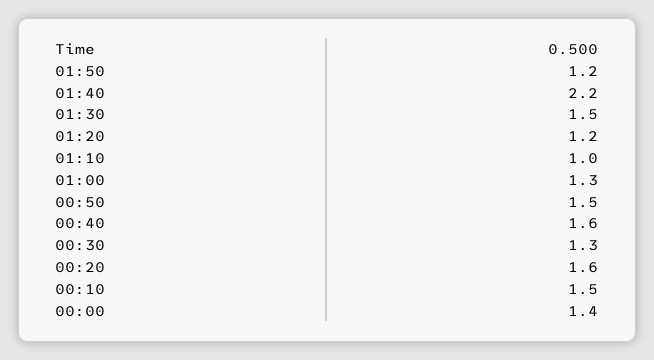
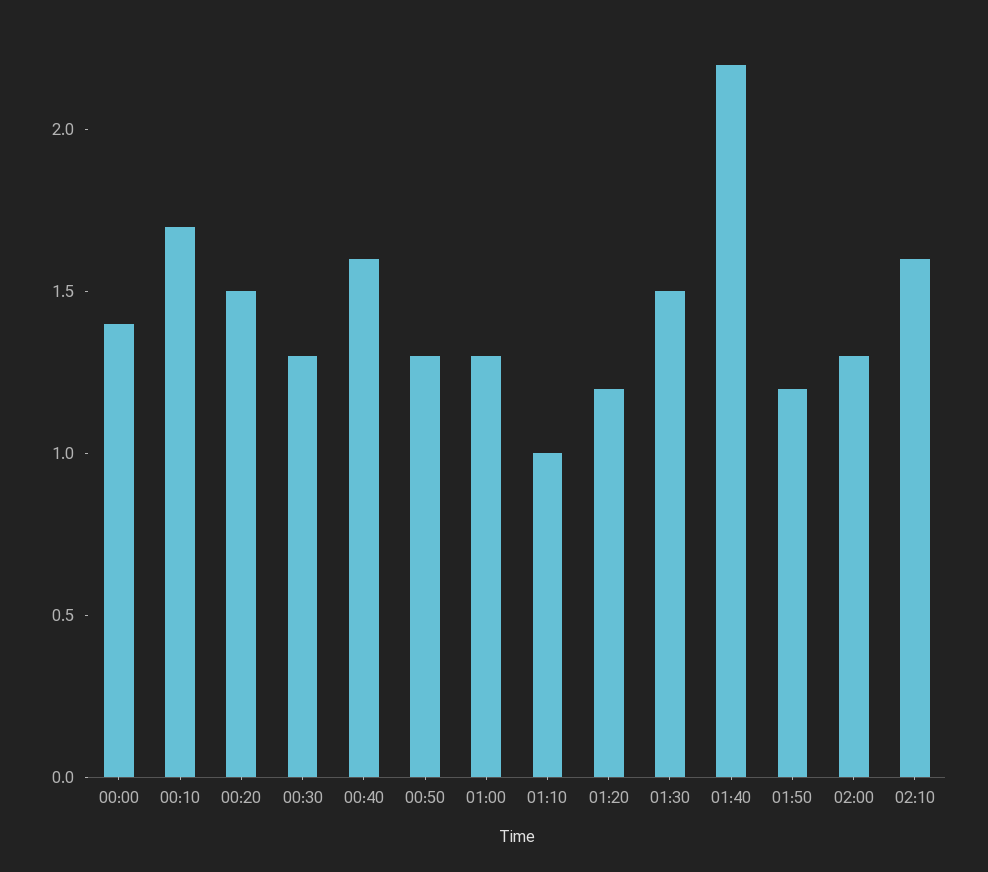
00:50: 1.5 -> 1.3
00:20: 1.6 -> 1.5
00:10: 1.5 -> 1.7
02:00: none -> 1.3
02:10: none -> 1.6

